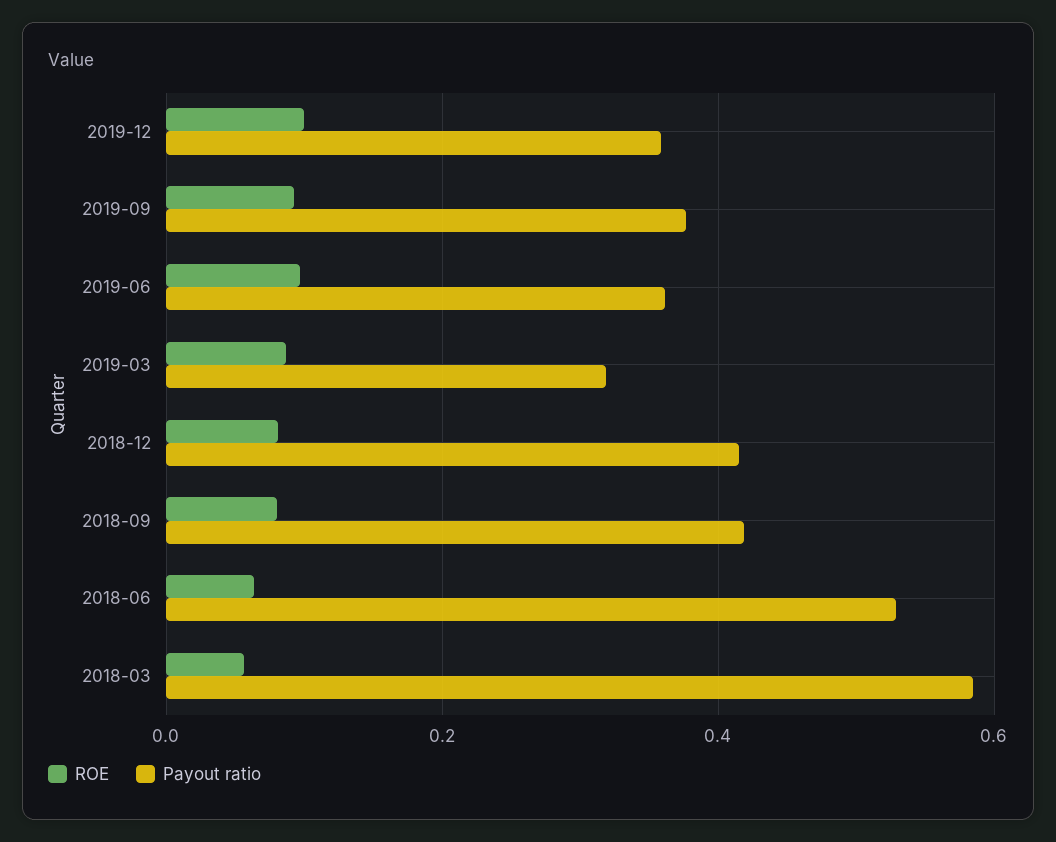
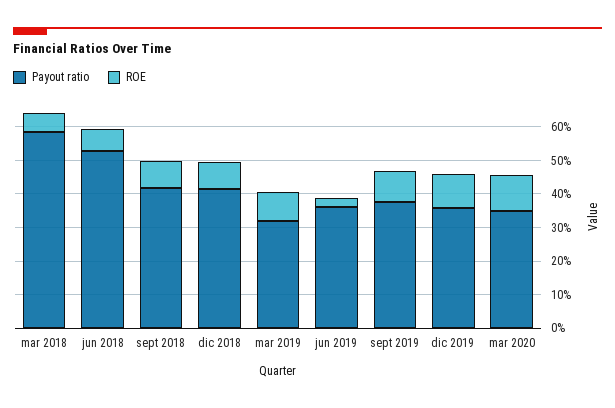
ROE, 2019-06: 0.1 -> 0.025
Payout ratio, mar 2020: none -> 0.35
ROE, mar 2020: none -> 0.1

